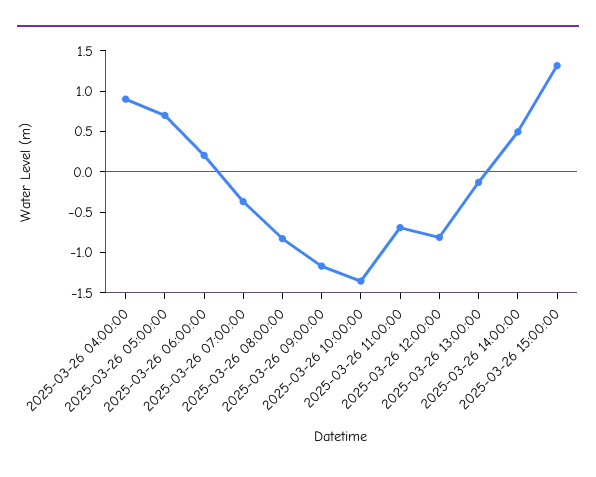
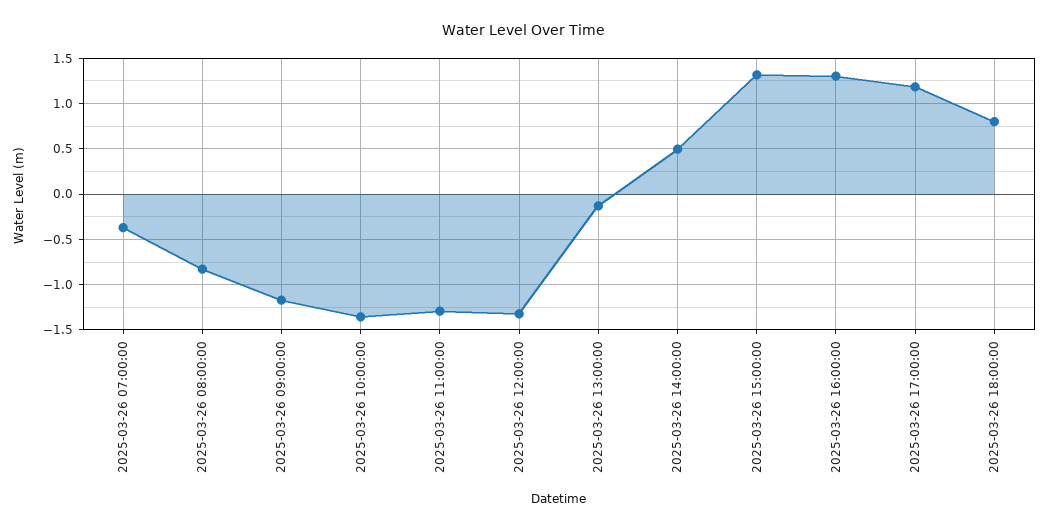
2025-03-26 04:00:00: 0.9 -> none
2025-03-26 05:00:00: 0.7 -> none
2025-03-26 06:00:00: 0.2 -> none
2025-03-26 11:00:00: -0.7 -> -1.3
2025-03-26 12:00:00: -0.8 -> -1.3
2025-03-26 16:00:00: none -> 1.3
2025-03-26 17:00:00: none -> 1.2
2025-03-26 18:00:00: none -> 0.8

